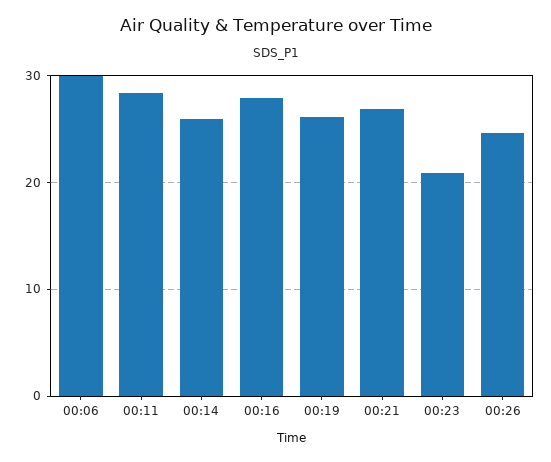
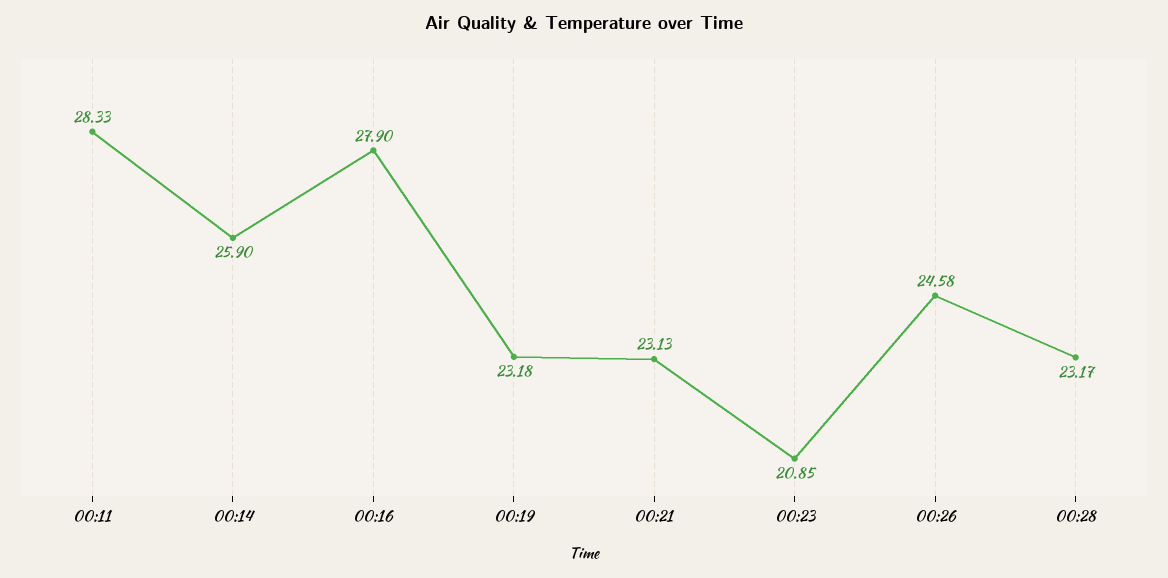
00:06: 30 -> none
00:19: 26 -> 23.18
00:21: 27 -> 23.13
00:28: none -> 23.17

